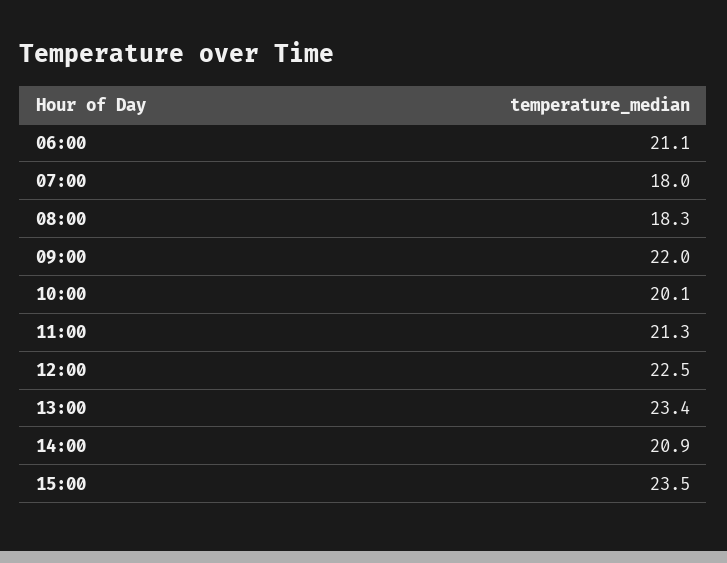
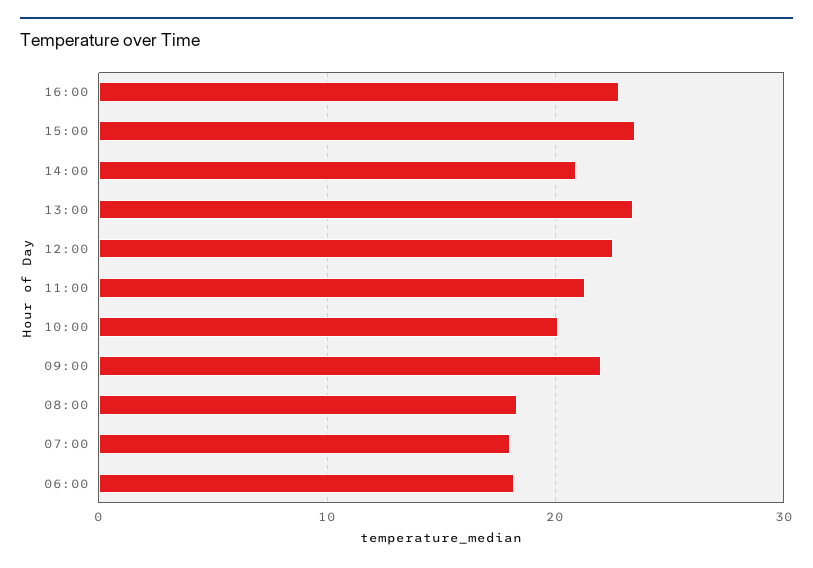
06:00: 21.1 -> 18
16:00: none -> 23

